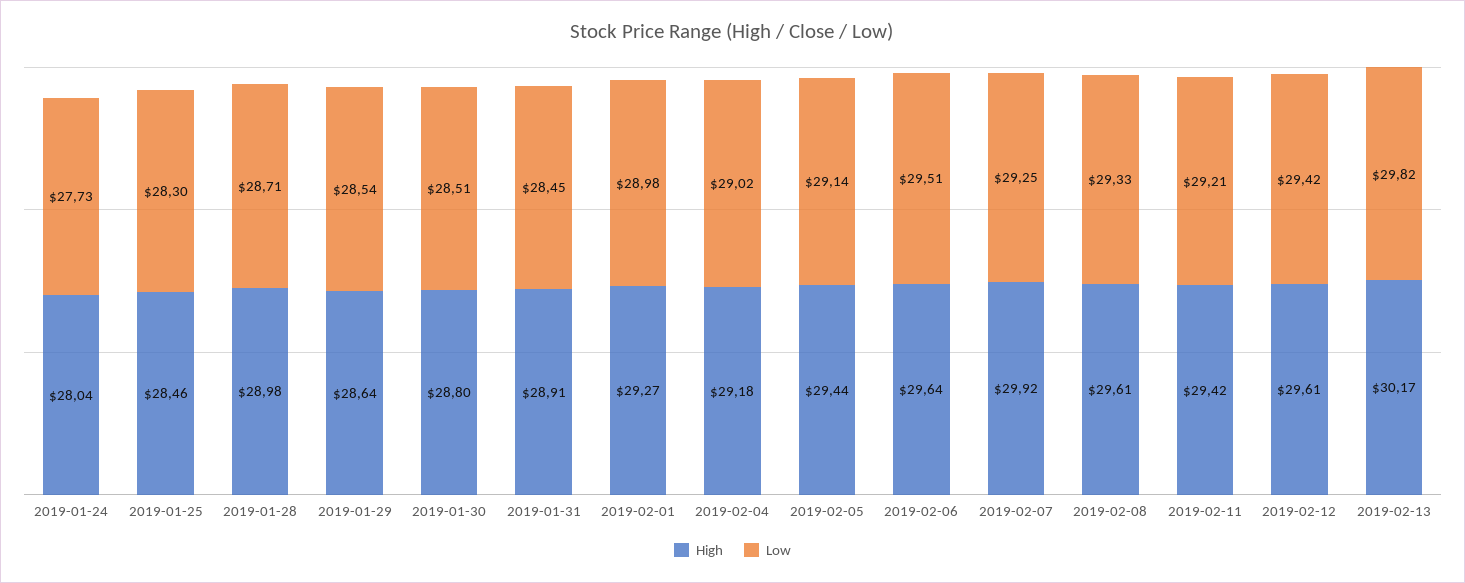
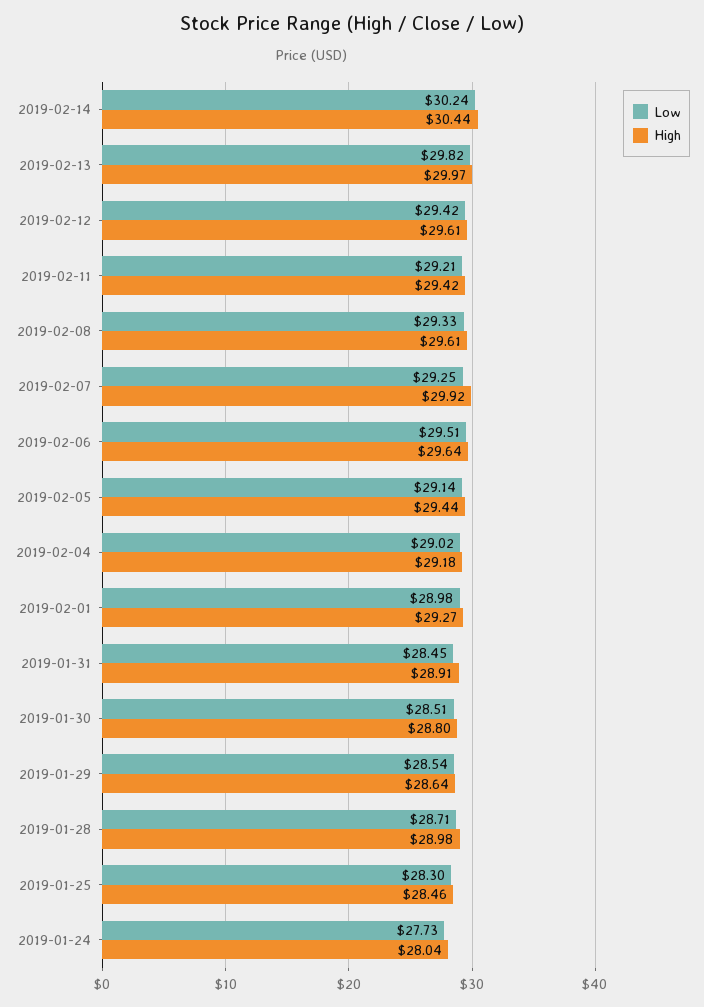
High, 2019-02-13: 30.17 -> 29.97
Low, 2019-02-14: none -> 30.24
High, 2019-02-14: none -> 30.44

